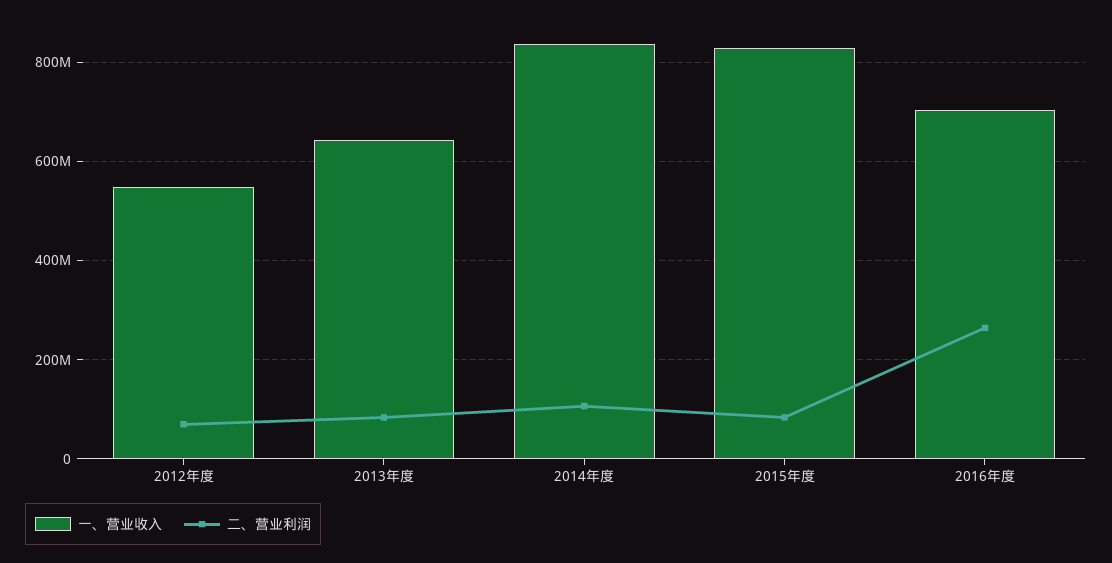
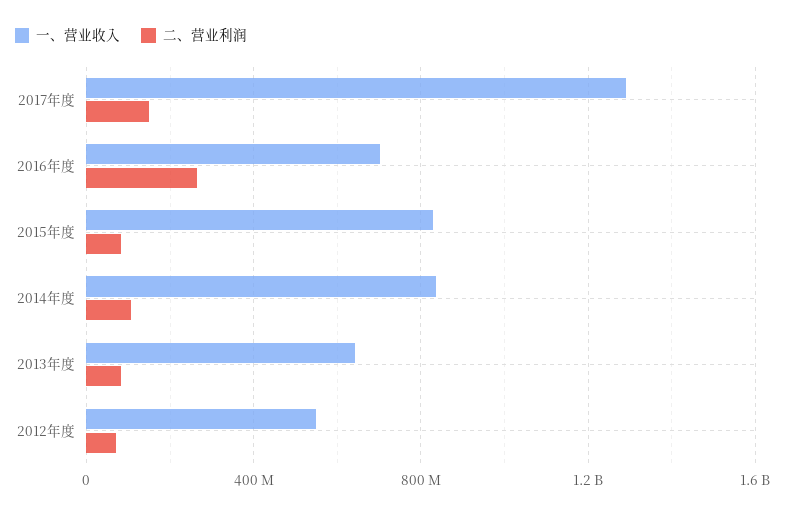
一、营业收入, 2017年度: none -> 1300000000
二、营业利润, 2017年度: none -> 150000000

